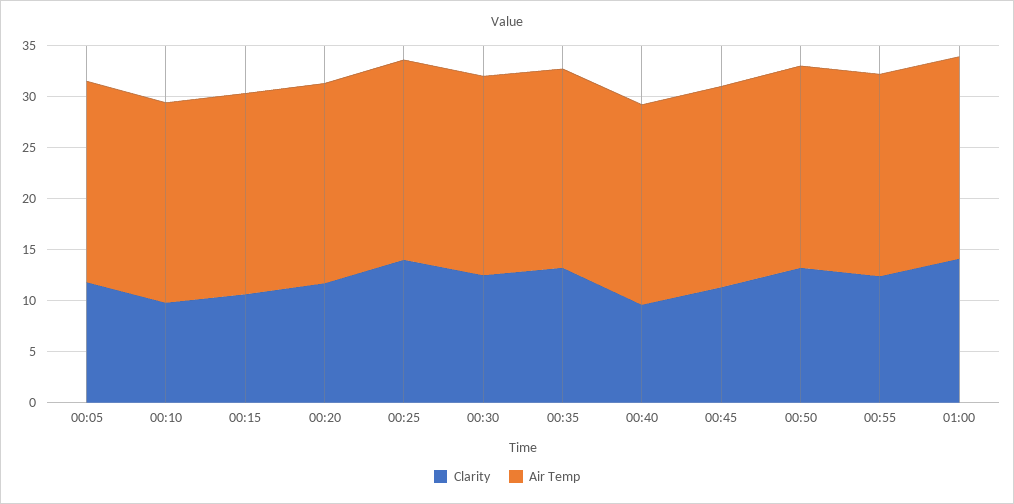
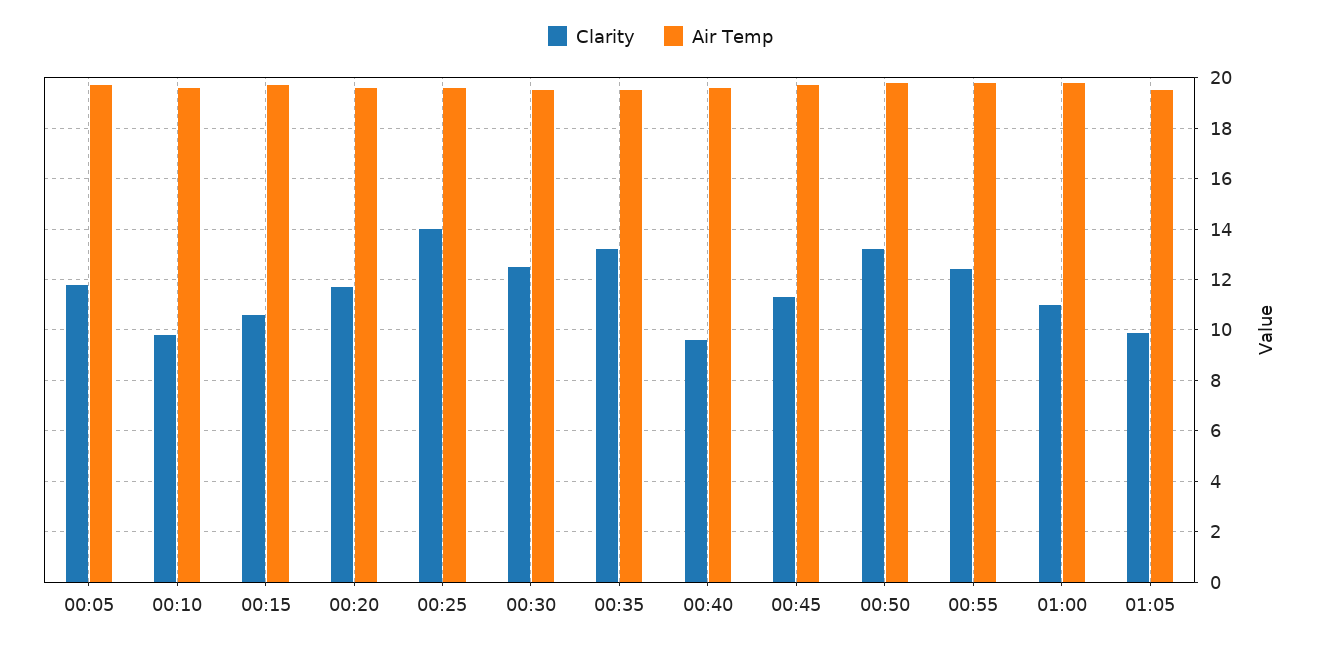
Clarity, 01:00: 14 -> 11
Clarity, 01:05: none -> 10
Air Temp, 01:05: none -> 19.5

